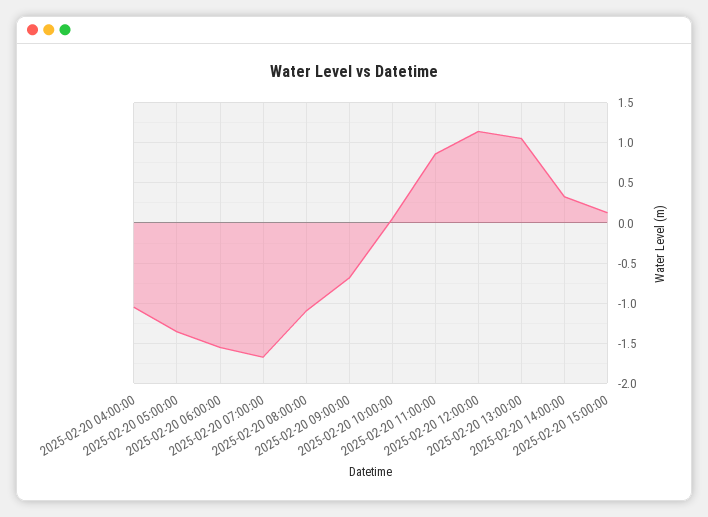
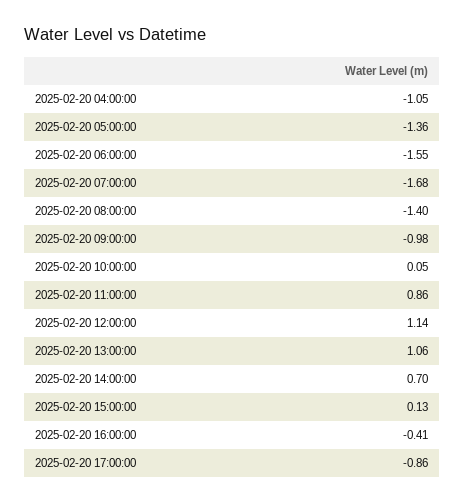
2025-02-20 08:00:00: -1.1 -> -1.4
2025-02-20 09:00:00: -0.7 -> -0.98
2025-02-20 14:00:00: 0.3 -> 0.7
2025-02-20 16:00:00: none -> -0.41
2025-02-20 17:00:00: none -> -0.86

